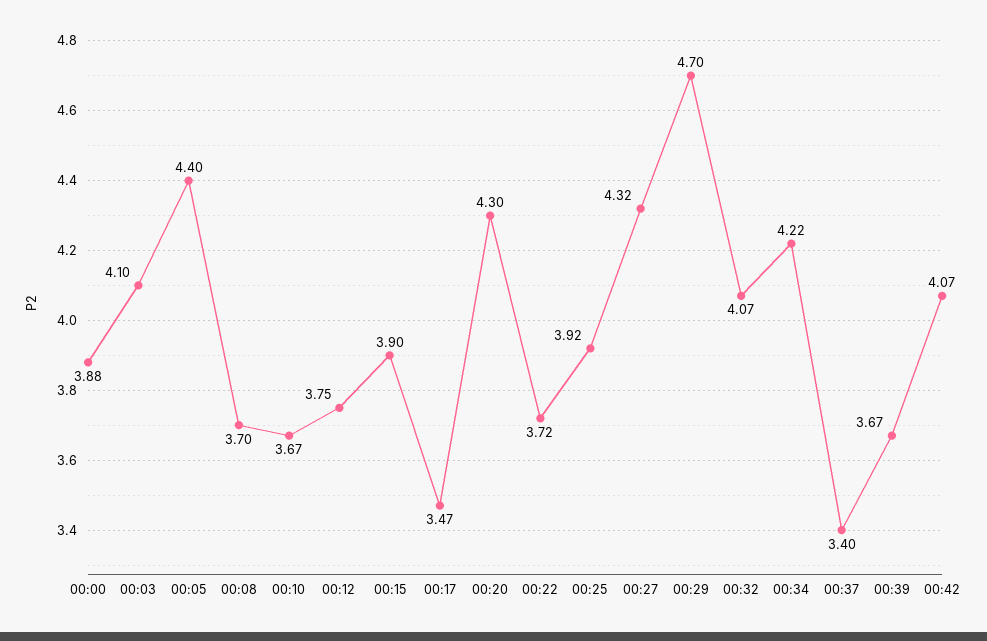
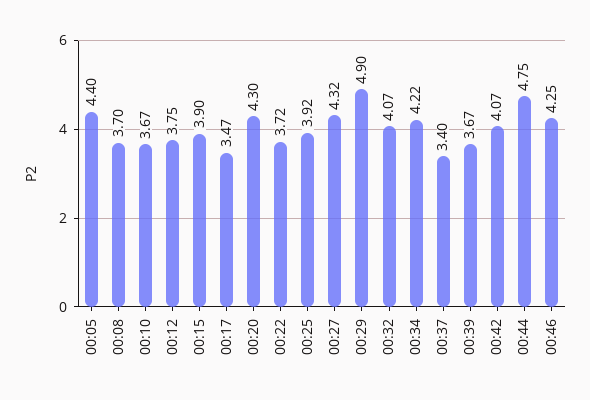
00:00: 3.88 -> none
00:03: 4.1 -> none
00:29: 4.7 -> 4.9
00:44: none -> 4.75
00:46: none -> 4.25

